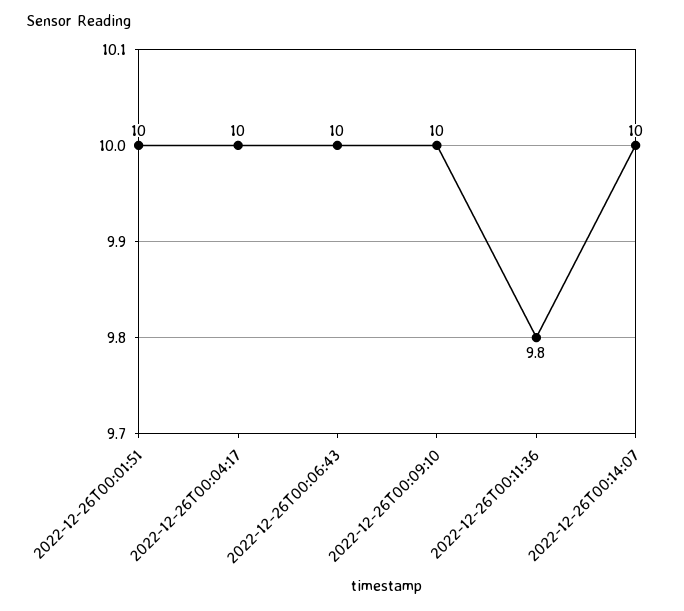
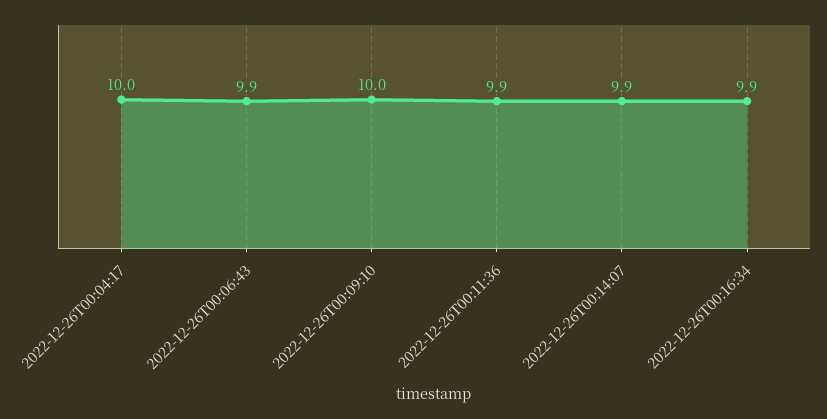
2022-12-26T00:01:51: 10 -> none
2022-12-26T00:06:43: 10 -> 9.9
2022-12-26T00:11:36: 9.8 -> 9.9
2022-12-26T00:14:07: 10 -> 9.9
2022-12-26T00:16:34: none -> 9.9

